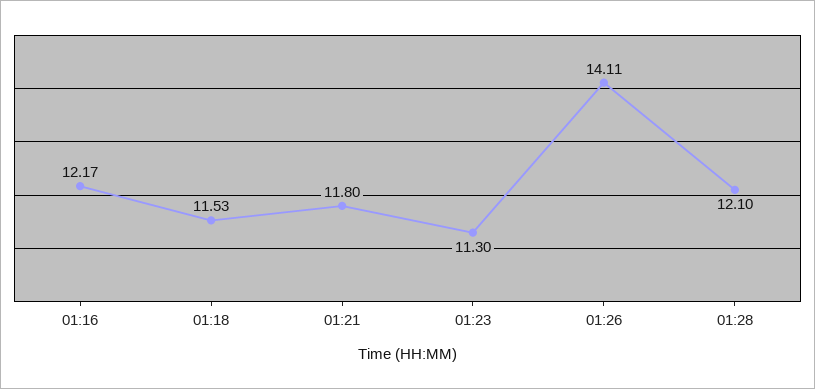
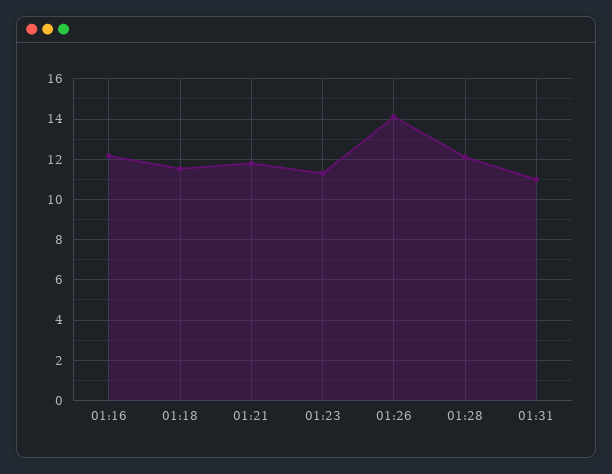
01:31: none -> 11

